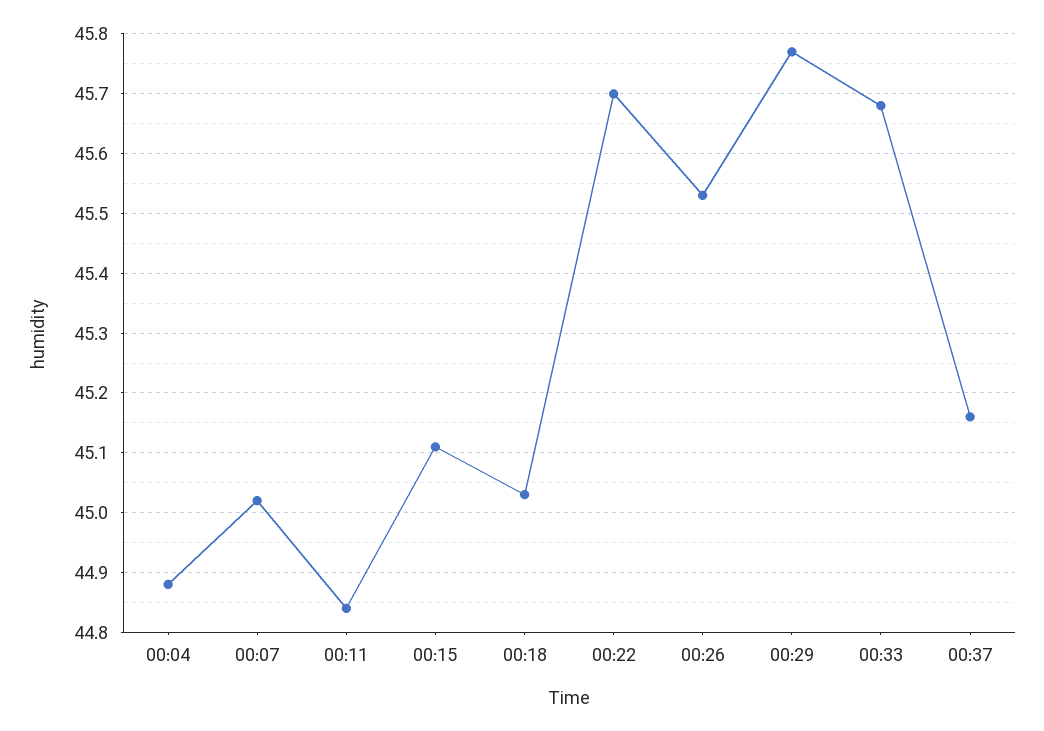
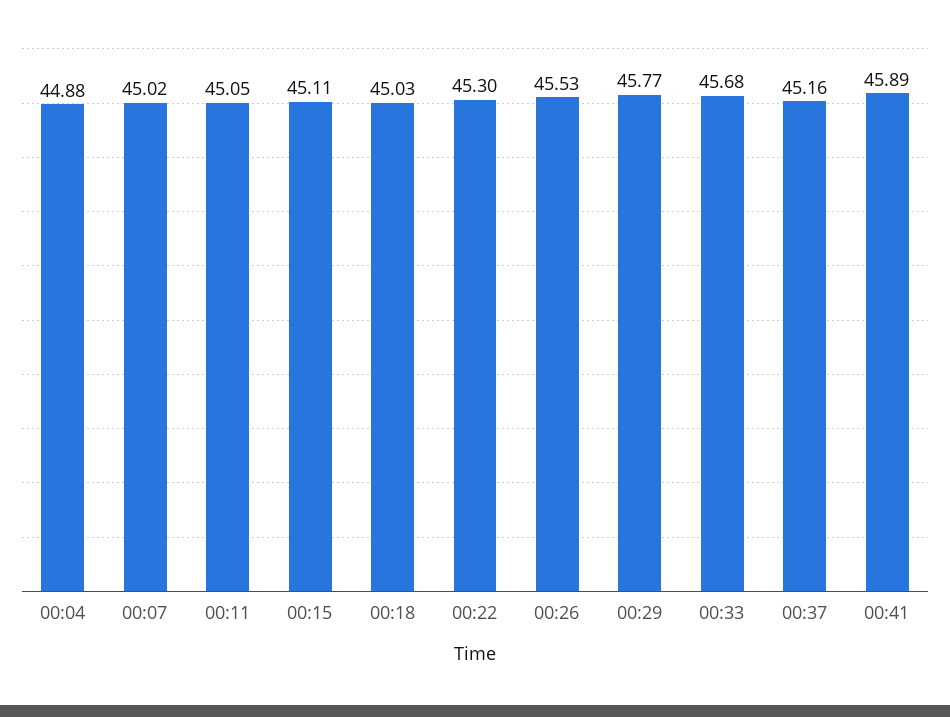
00:11: 44.85 -> 45.05
00:22: 45.7 -> 45.3
00:41: none -> 45.89

